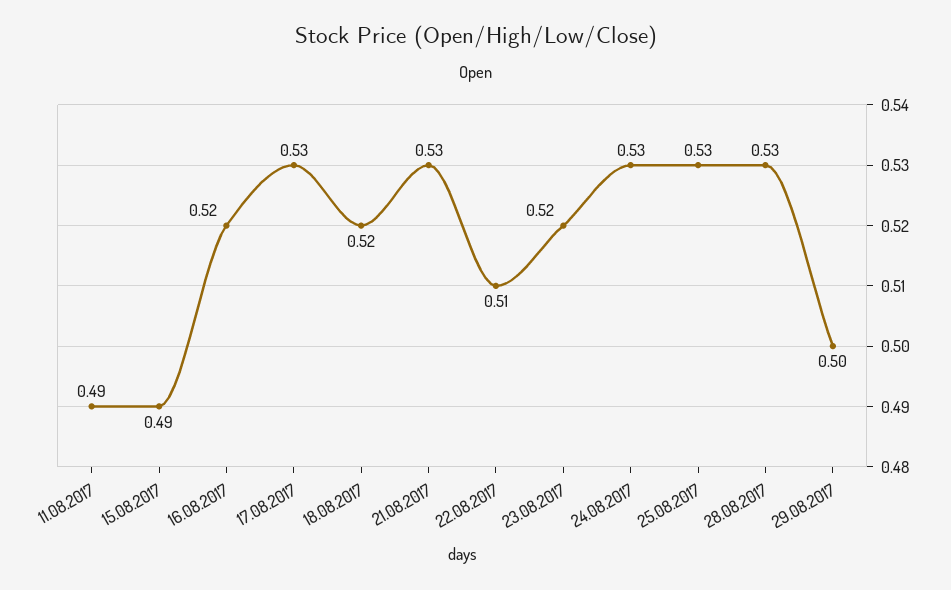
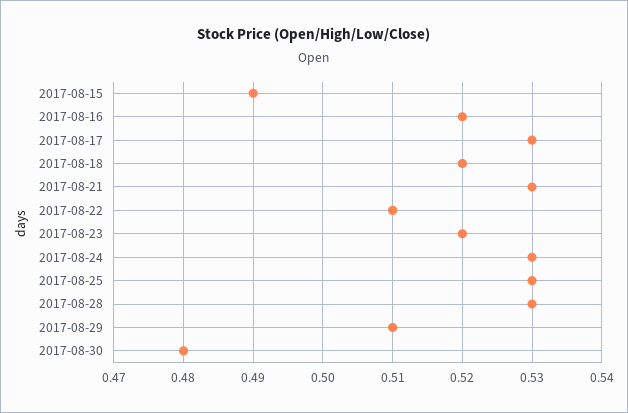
11.08.2017: 0.49 -> none
29.08.2017: 0.5 -> 0.51
2017-08-30: none -> 0.48

